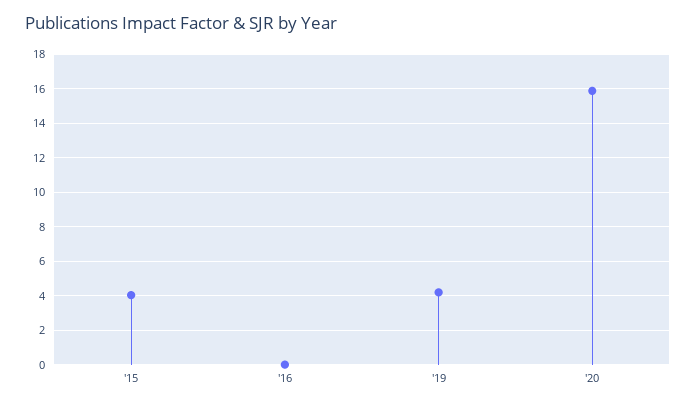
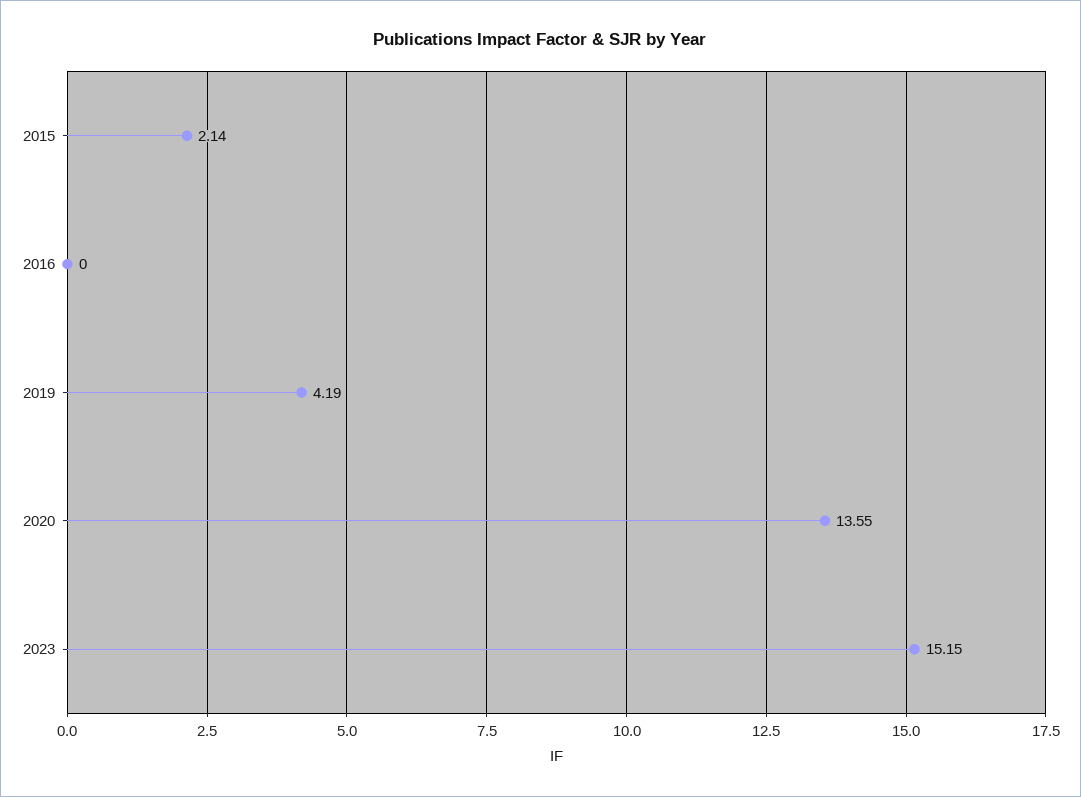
'15: 4 -> 2.14
'20: 16 -> 13.55
2023: none -> 15.15

